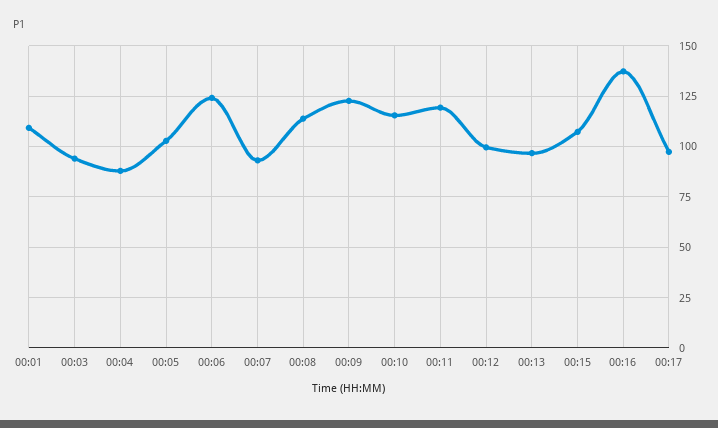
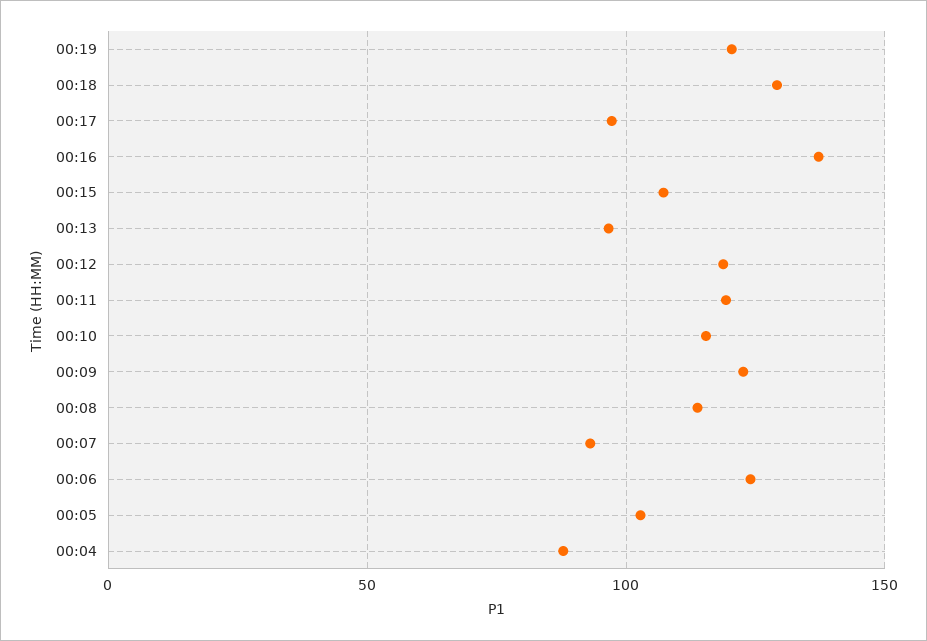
00:01: 110 -> none
00:03: 95 -> none
00:12: 100 -> 120
00:19: none -> 120
00:18: none -> 130

